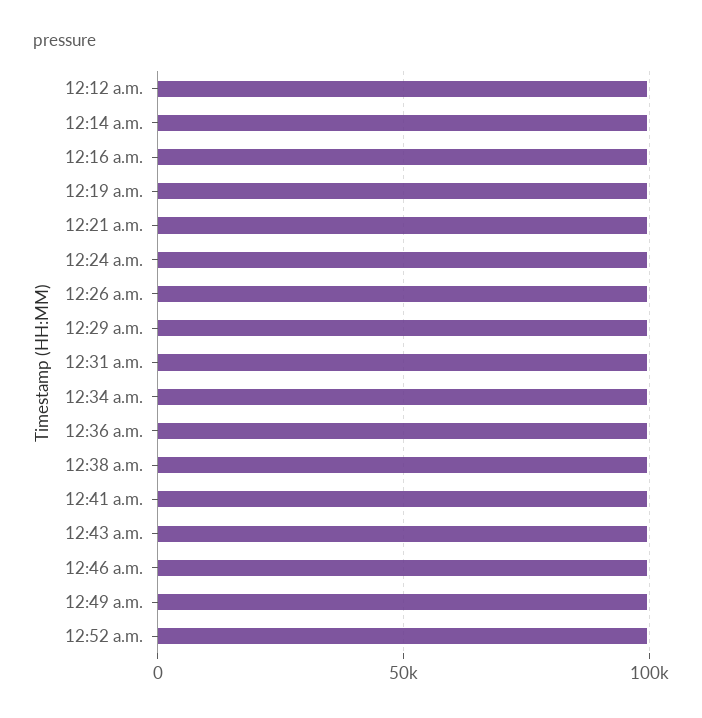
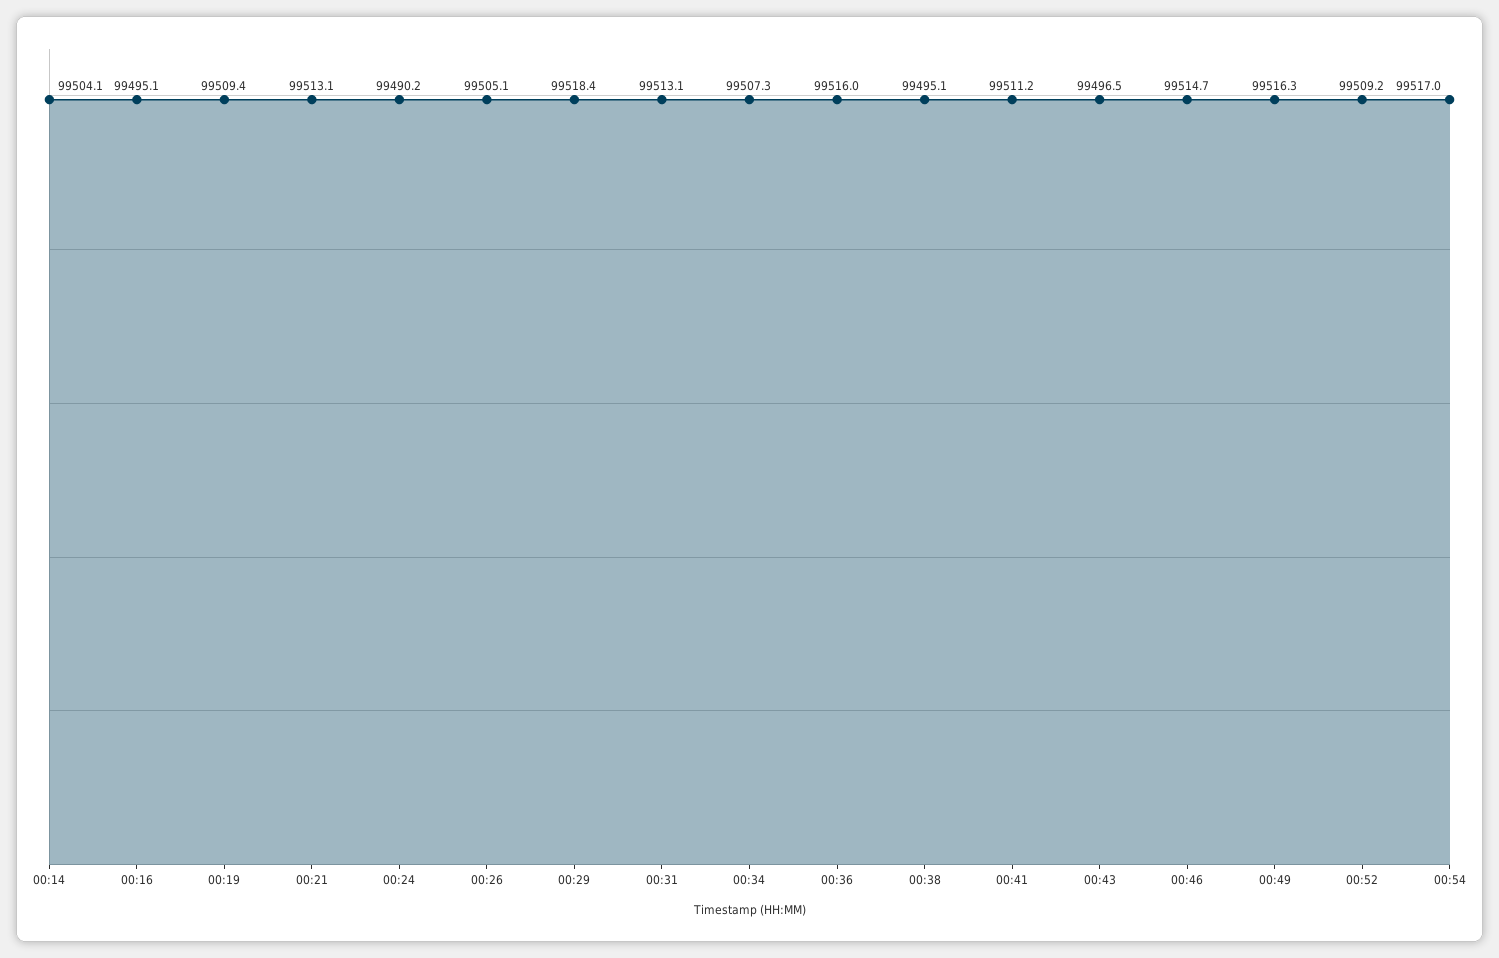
12:12 a.m.: 100000 -> none
00:54: none -> 99517

